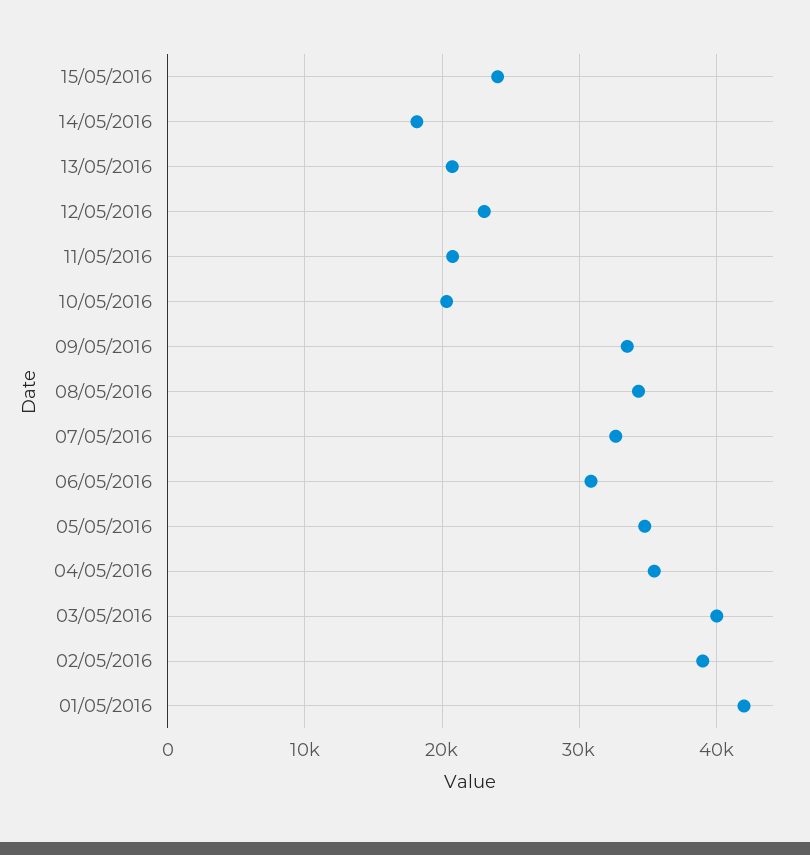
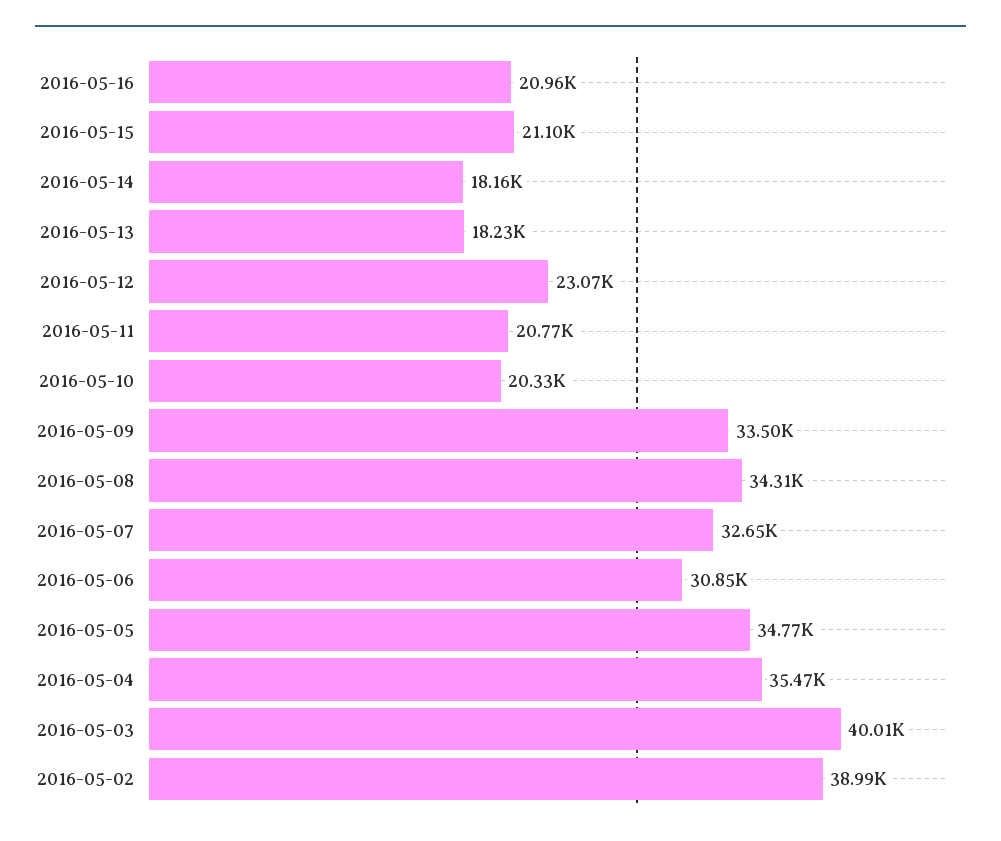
15/05/2016: 24000 -> 21100
13/05/2016: 21000 -> 18230
01/05/2016: 42000 -> none
2016-05-16: none -> 20960

